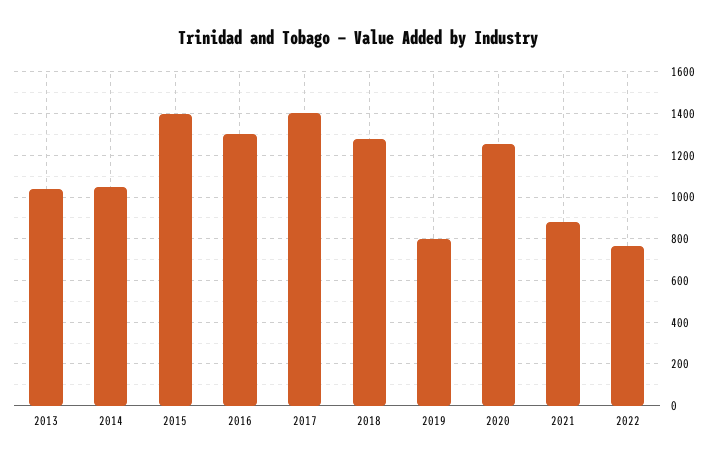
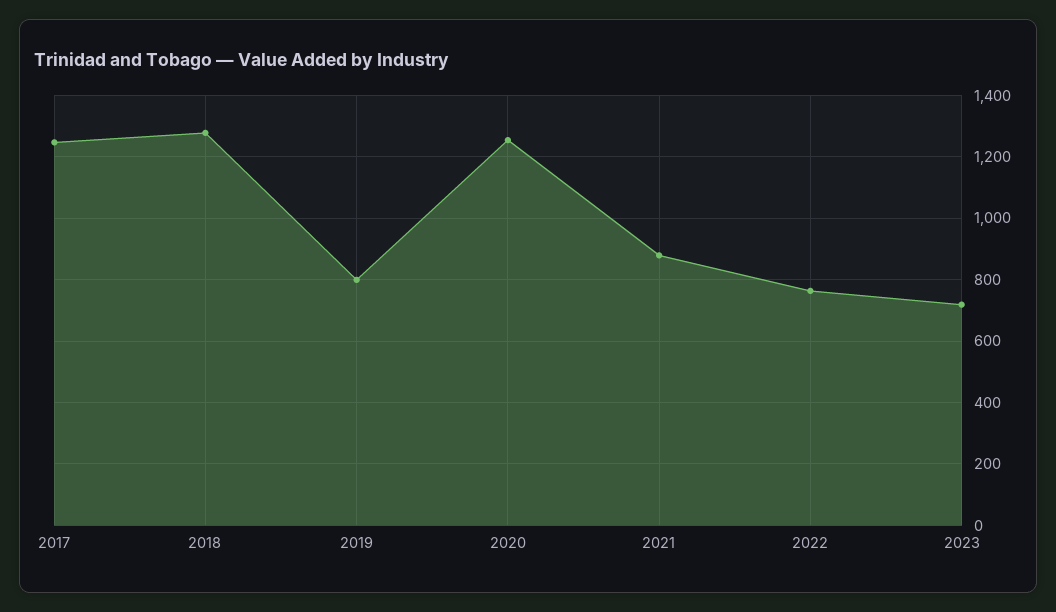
2013: 1050 -> none
2014: 1050 -> none
2015: 1400 -> none
2016: 1300 -> none
2017: 1400 -> 1240
2023: none -> 720

